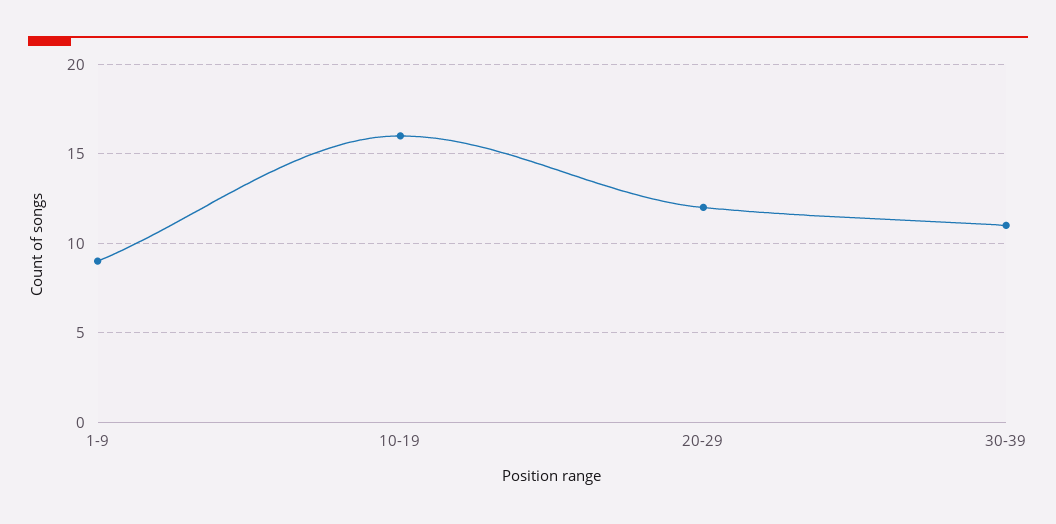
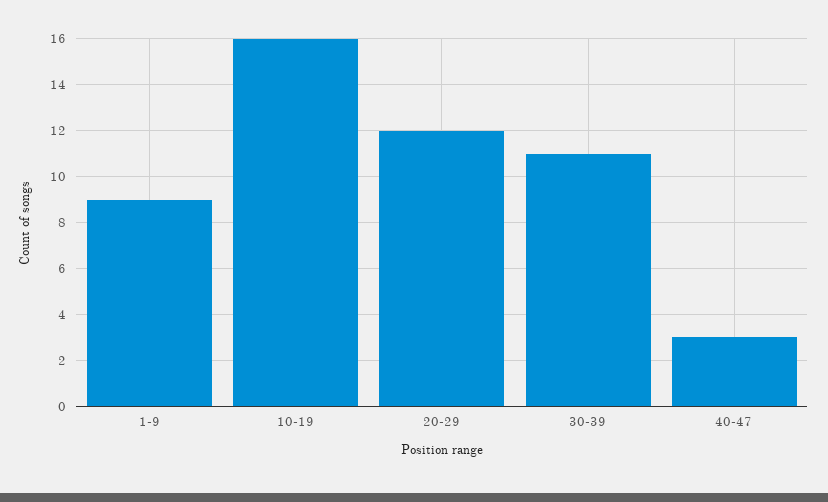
40-47: none -> 3

